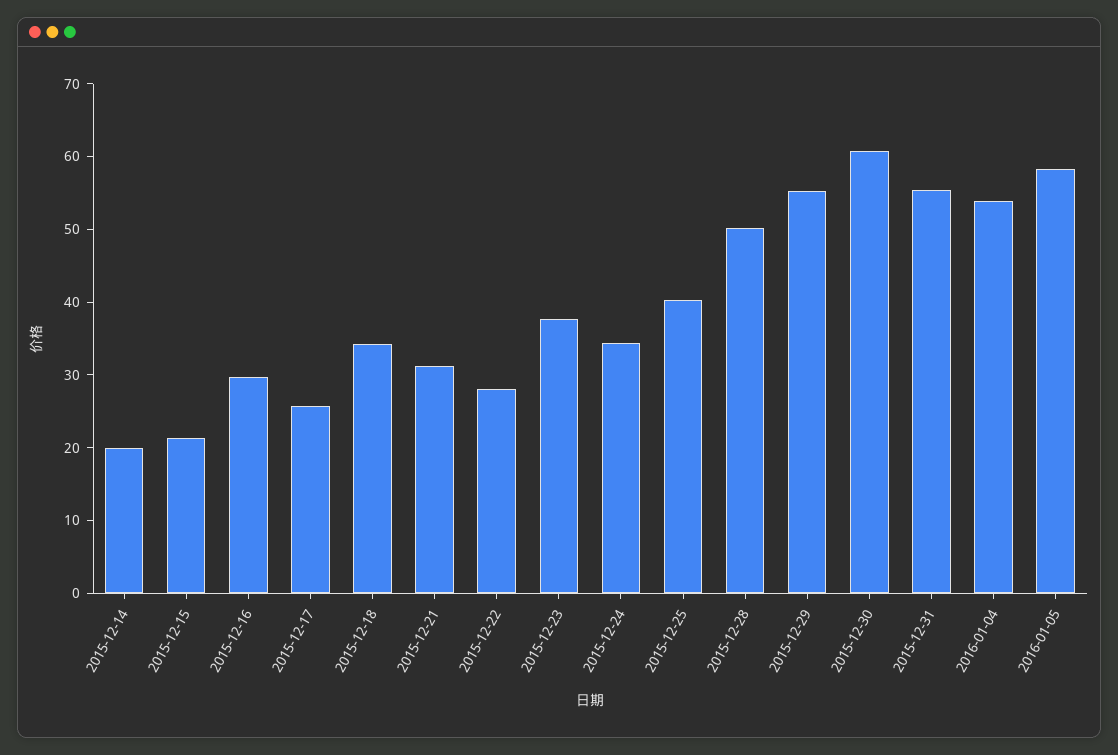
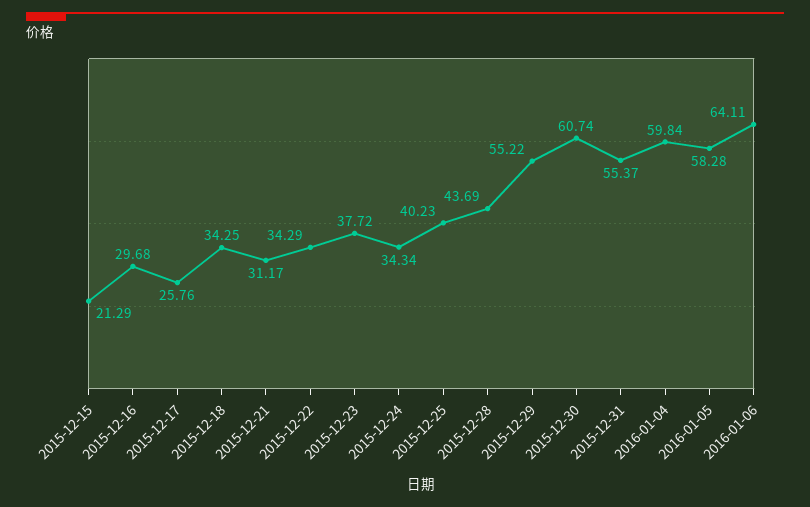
2015-12-14: 20 -> none
2015-12-22: 28 -> 34.29
2015-12-28: 50 -> 43.69
2016-01-04: 54 -> 59.84
2016-01-06: none -> 64.11

